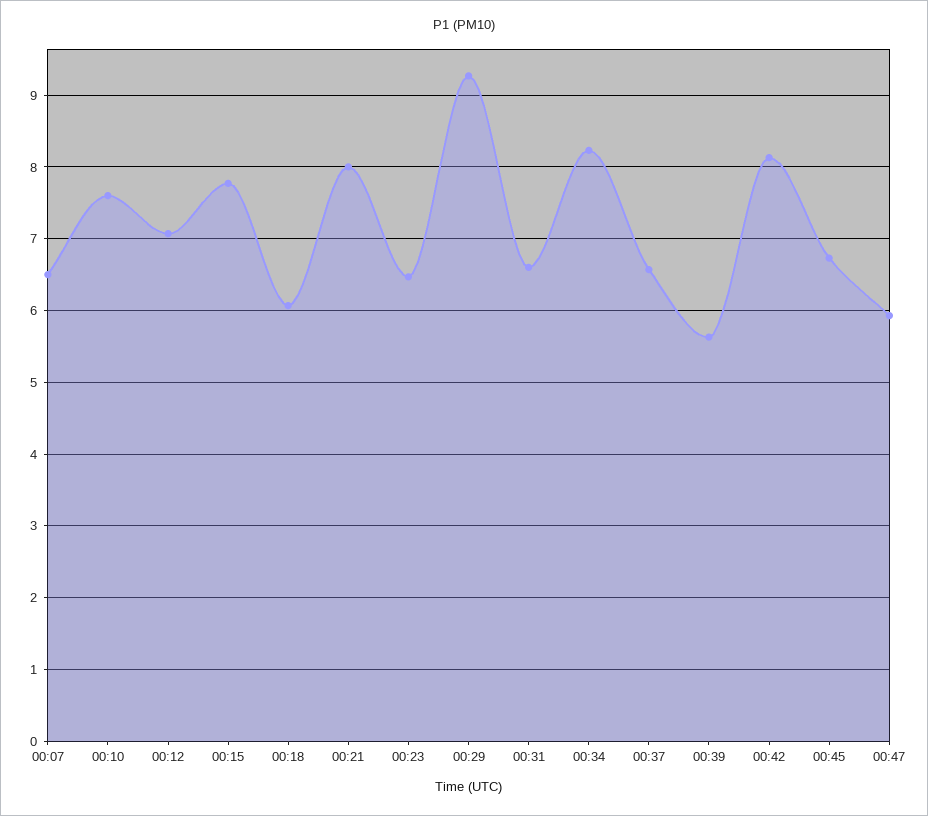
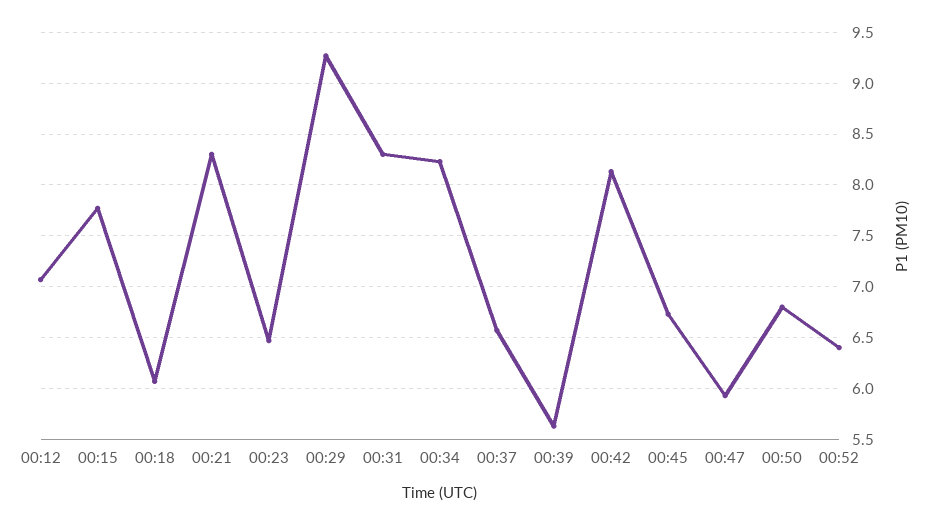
00:07: 6.5 -> none
00:10: 7.6 -> none
00:21: 8 -> 8.3
00:31: 6.6 -> 8.3
00:50: none -> 6.8
00:52: none -> 6.4

